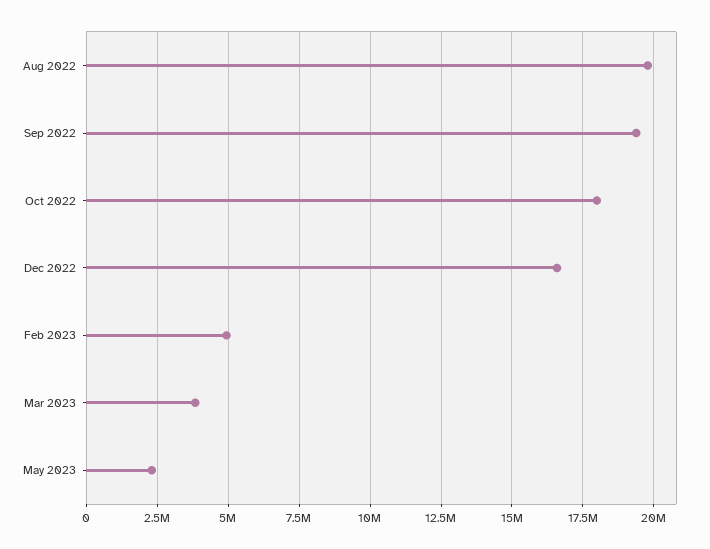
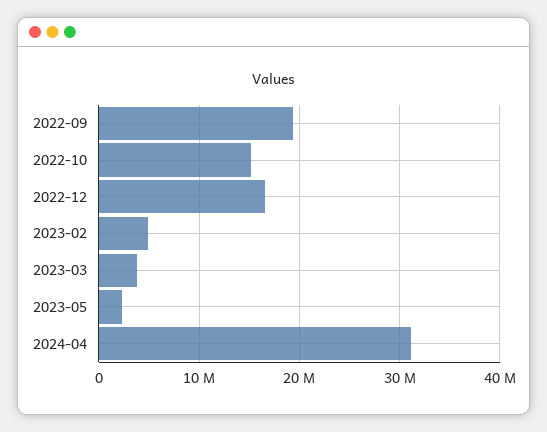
Aug 2022: 19750000 -> none
Oct 2022: 18000000 -> 15000000
2024-04: none -> 31000000

